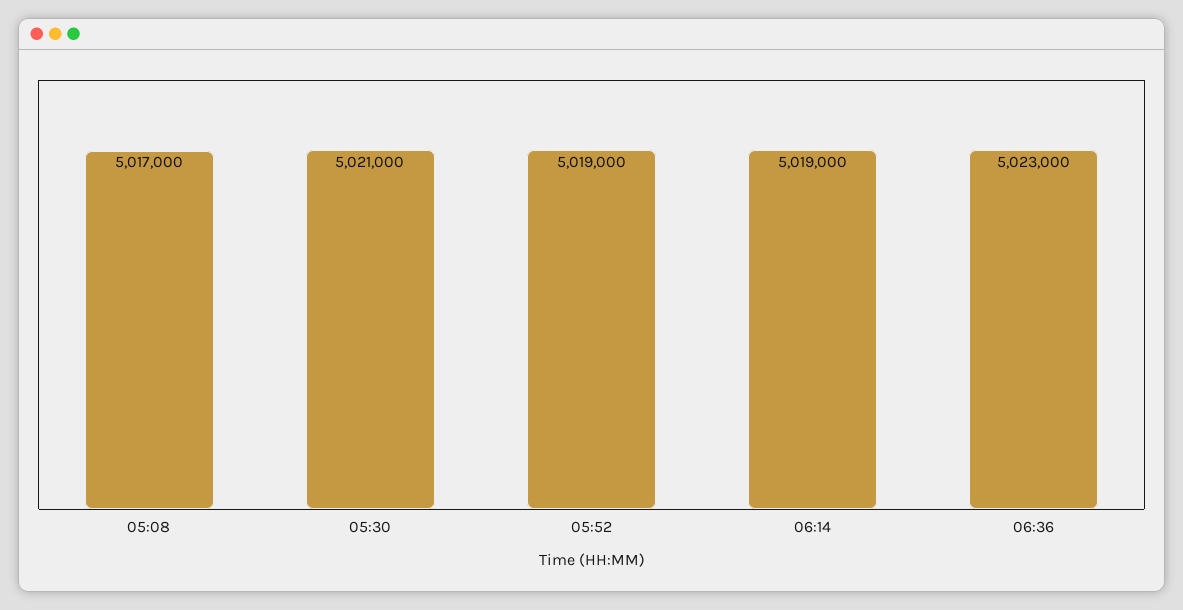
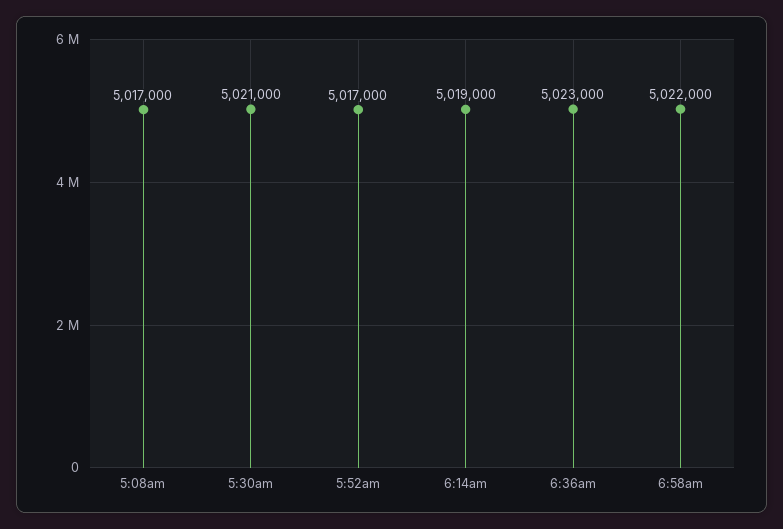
05:52: 5019000 -> 5017000
6:58am: none -> 5022000

